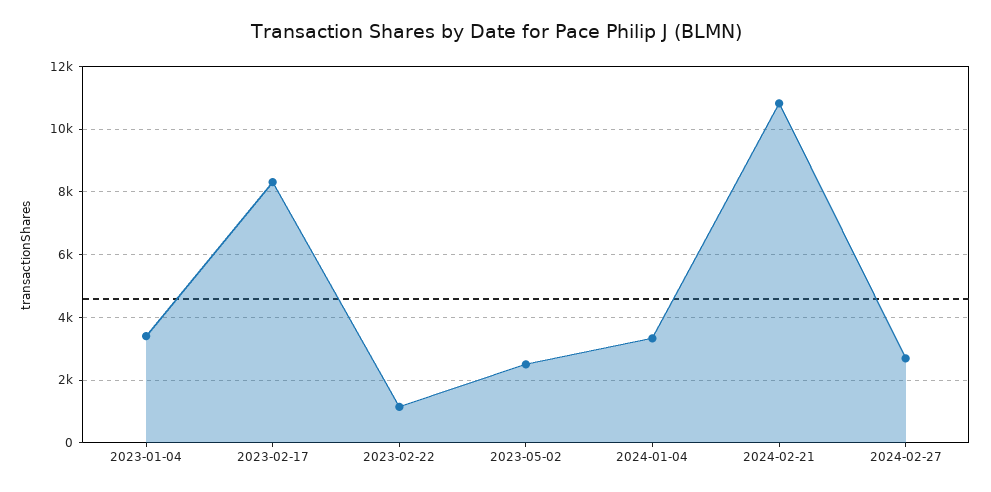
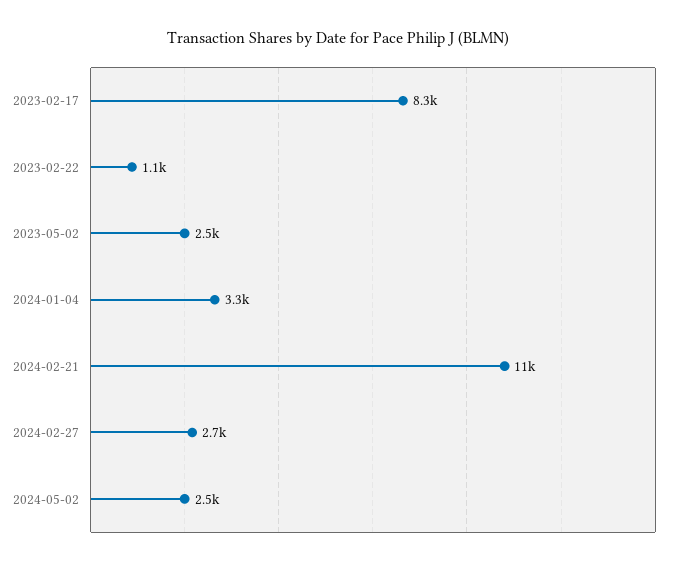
2023-01-04: 3400 -> none
2024-05-02: none -> 2500

